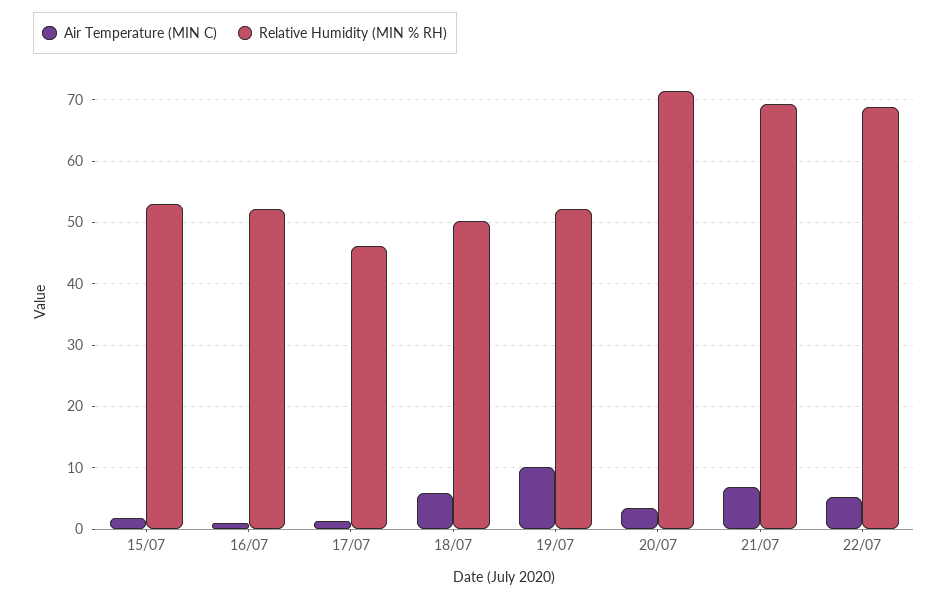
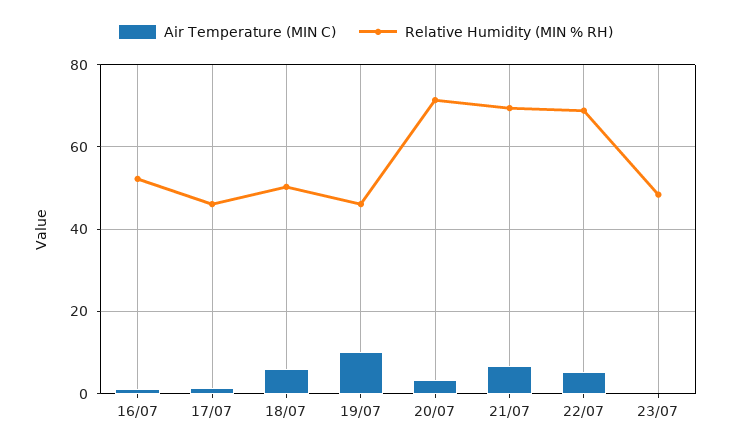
Air Temperature (MIN C), 15/07: 2 -> none
Relative Humidity (MIN % RH), 15/07: 53 -> none
Relative Humidity (MIN % RH), 19/07: 52 -> 46
Air Temperature (MIN C), 23/07: none -> 0
Relative Humidity (MIN % RH), 23/07: none -> 48

